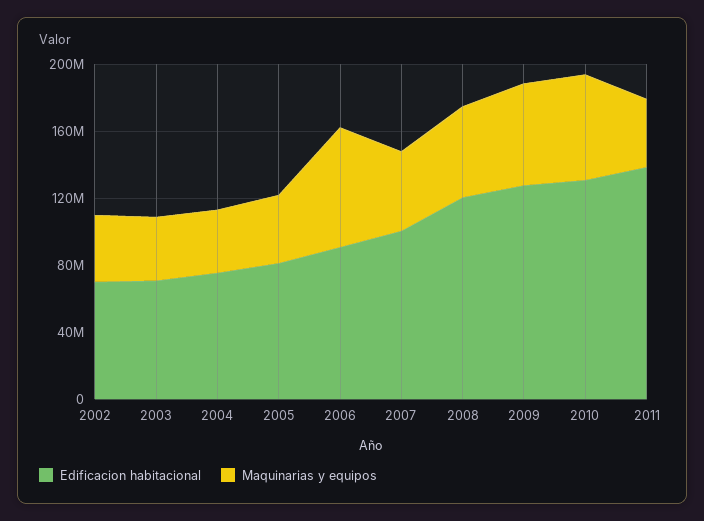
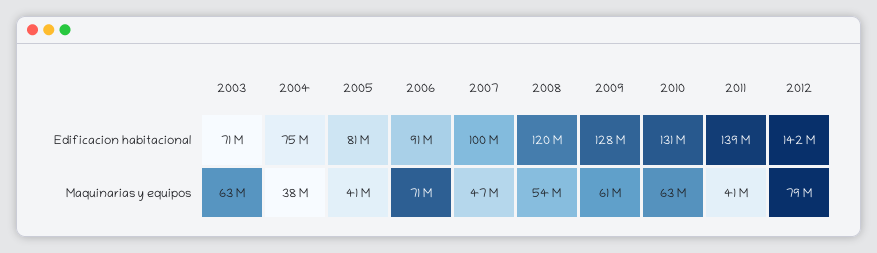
Edificacion habitacional, 2002: 70000000 -> none
Maquinarias y equipos, 2002: 40000000 -> none
Maquinarias y equipos, 2003: 40000000 -> 63000000
Edificacion habitacional, 2012: none -> 142000000
Maquinarias y equipos, 2012: none -> 79000000

